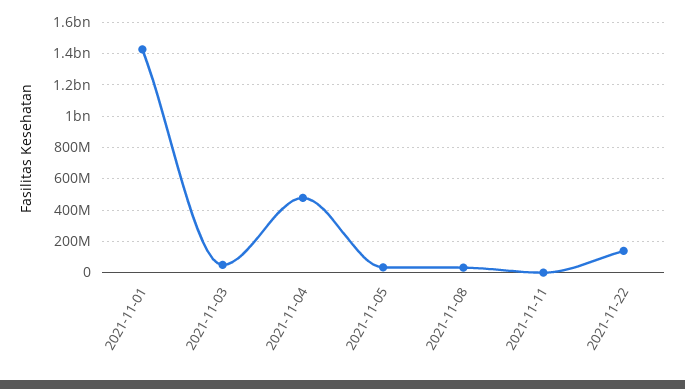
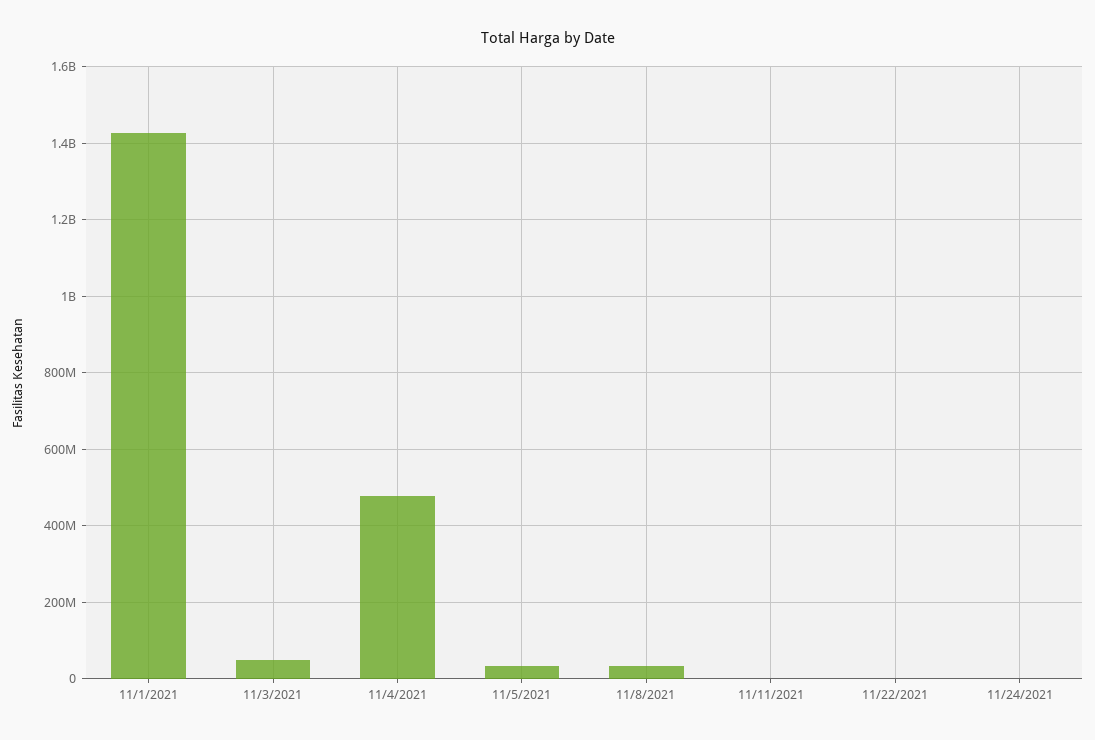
2021-11-22: 150000000 -> 0
11/24/2021: none -> 0

